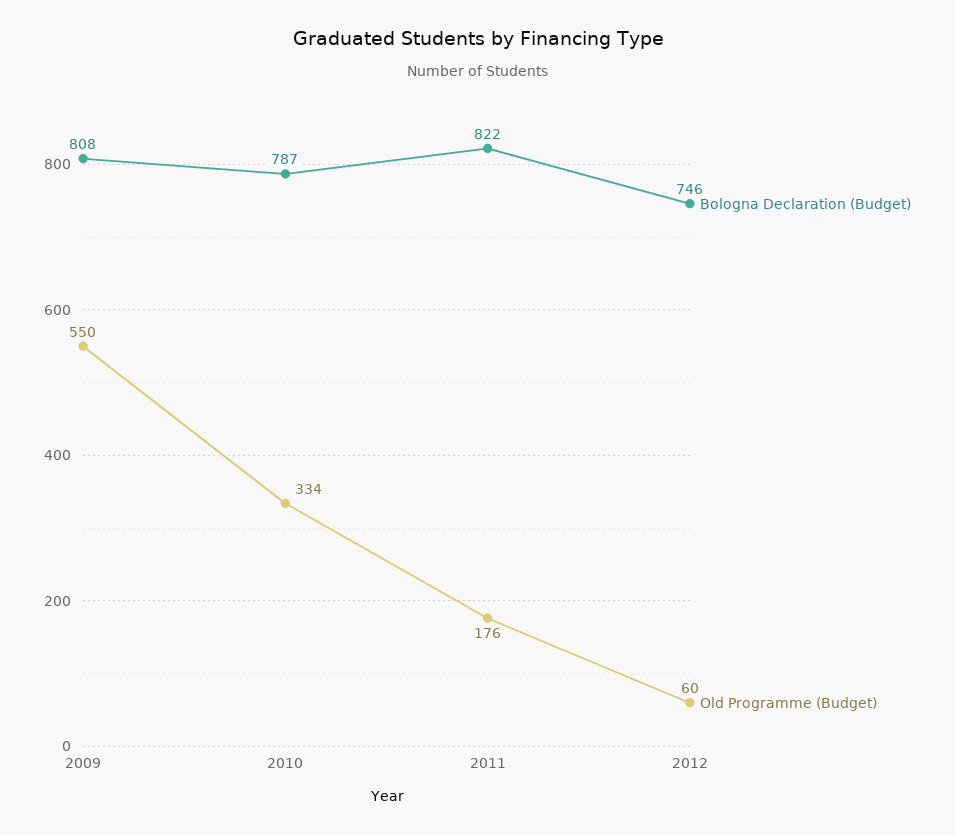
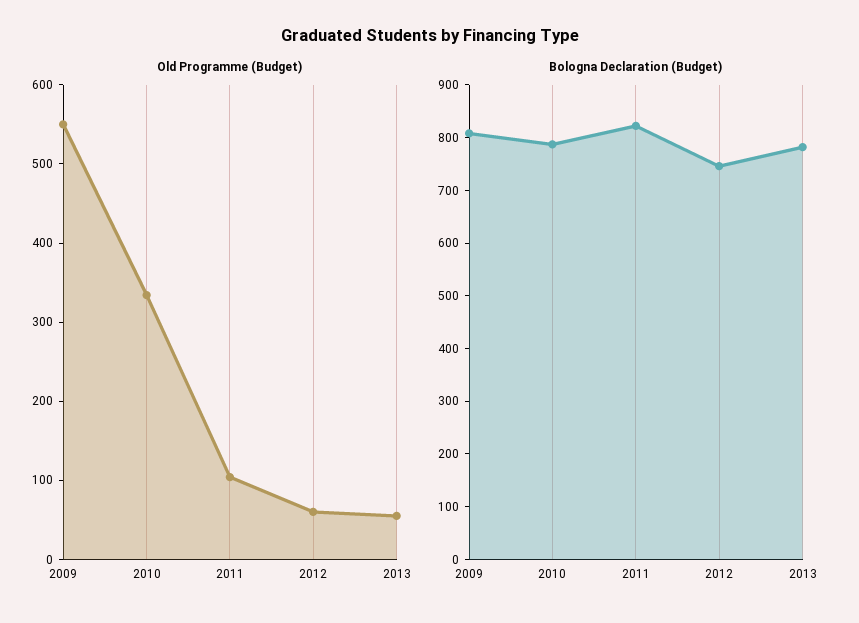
Old Programme (Budget), 2011: 176 -> 100
Old Programme (Budget), 2013: none -> 60
Bologna Declaration (Budget), 2013: none -> 780

